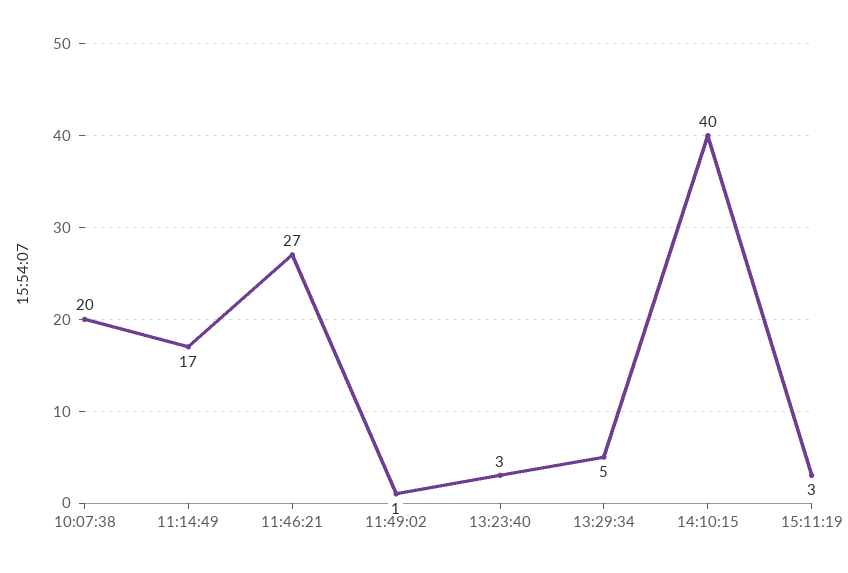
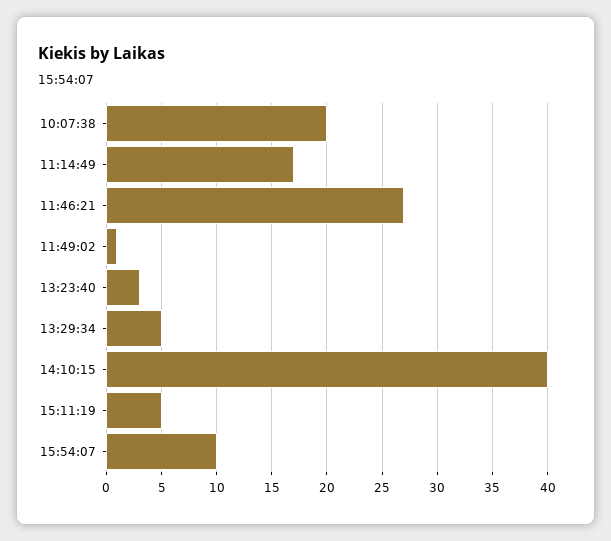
15:11:19: 3 -> 5
15:54:07: none -> 10

